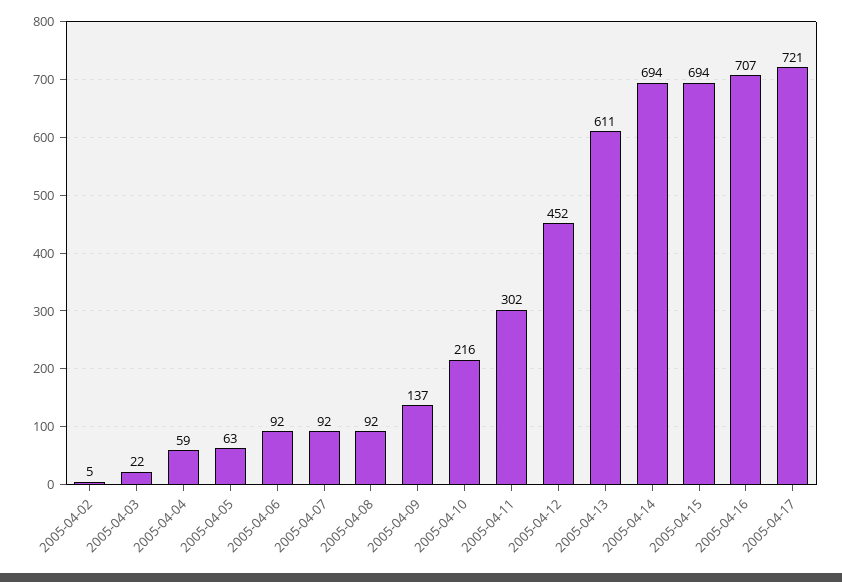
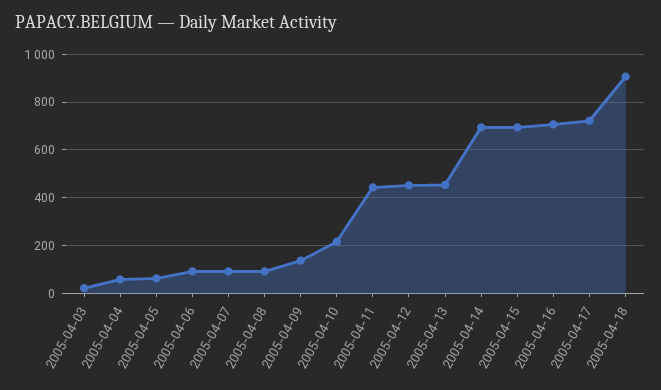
2005-04-02: 5 -> none
2005-04-11: 302 -> 450
2005-04-13: 611 -> 450
2005-04-18: none -> 900

